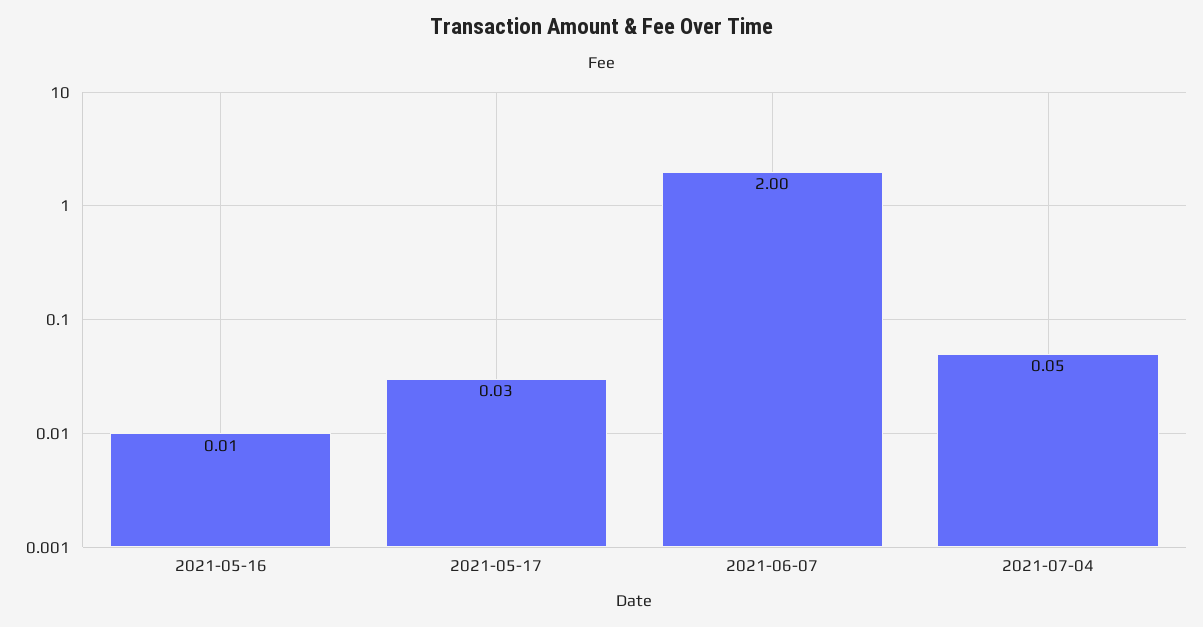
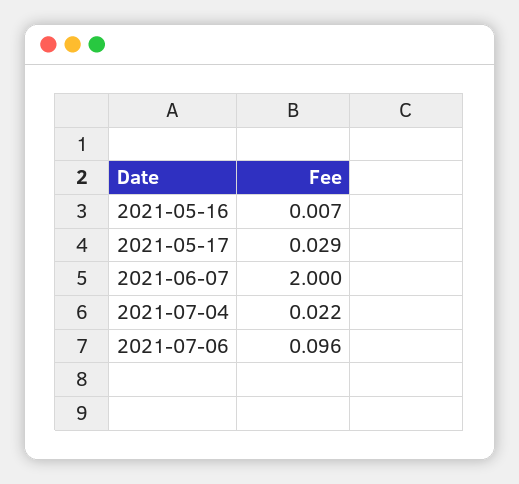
2021-07-04: 0.05 -> 0.022
2021-07-06: none -> 0.096

